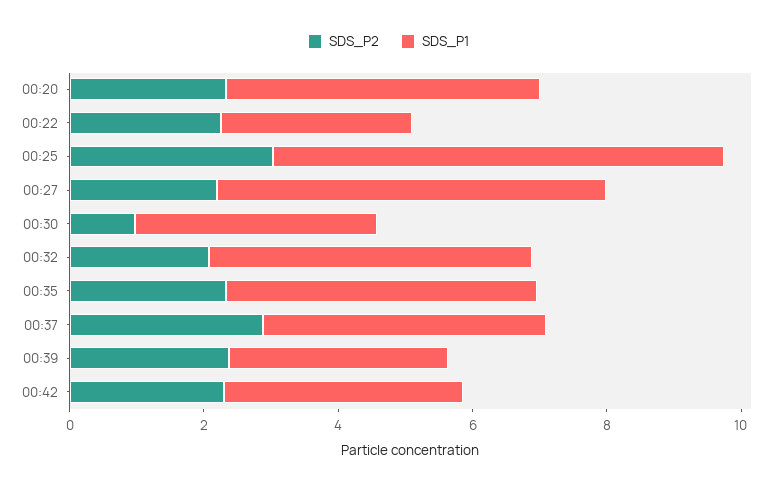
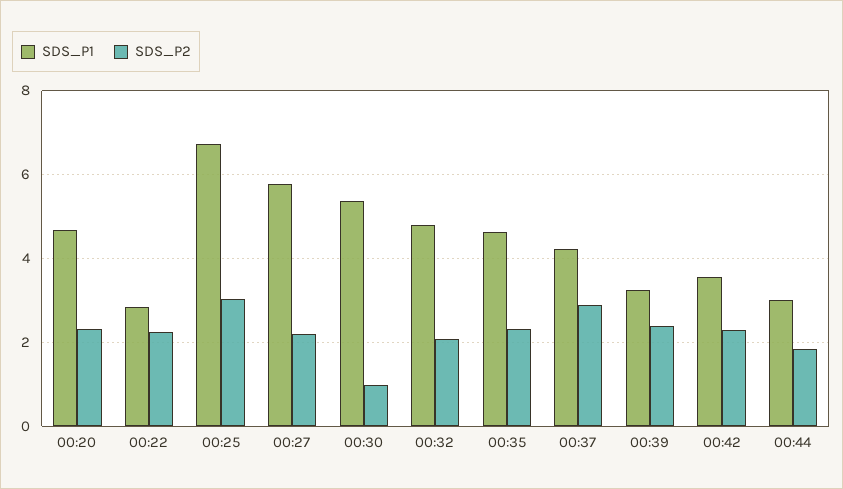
SDS_P1, 00:30: 3.5 -> 5.4
SDS_P1, 00:44: none -> 3
SDS_P2, 00:44: none -> 1.8

